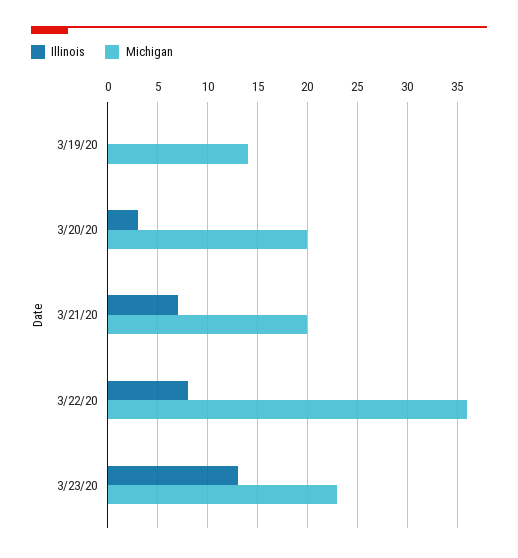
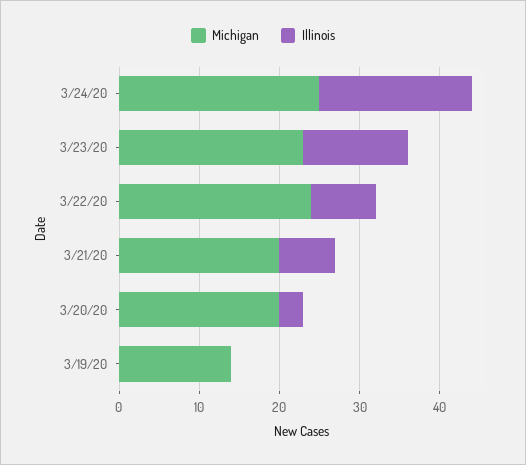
Michigan, 3/22/20: 36 -> 24
Michigan, 3/24/20: none -> 25
Illinois, 3/24/20: none -> 19

